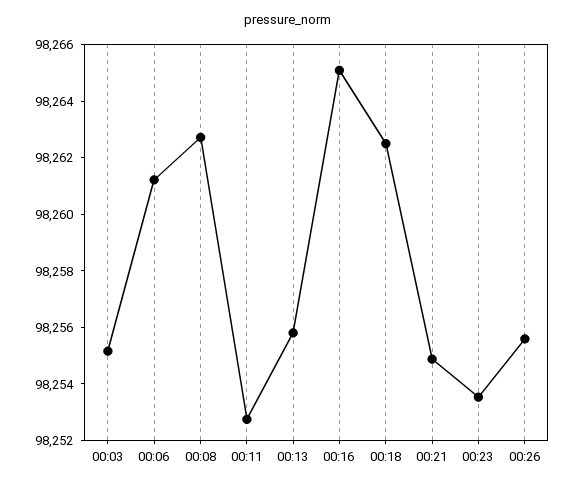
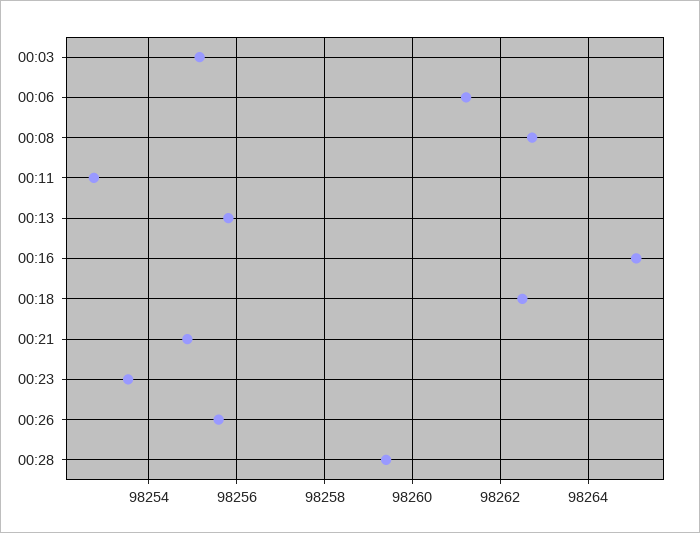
00:28: none -> 98259.4

